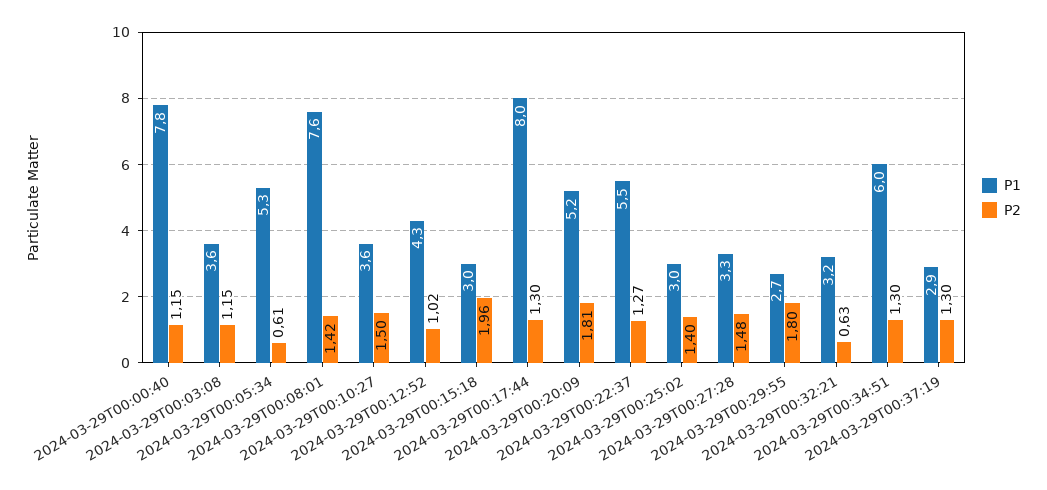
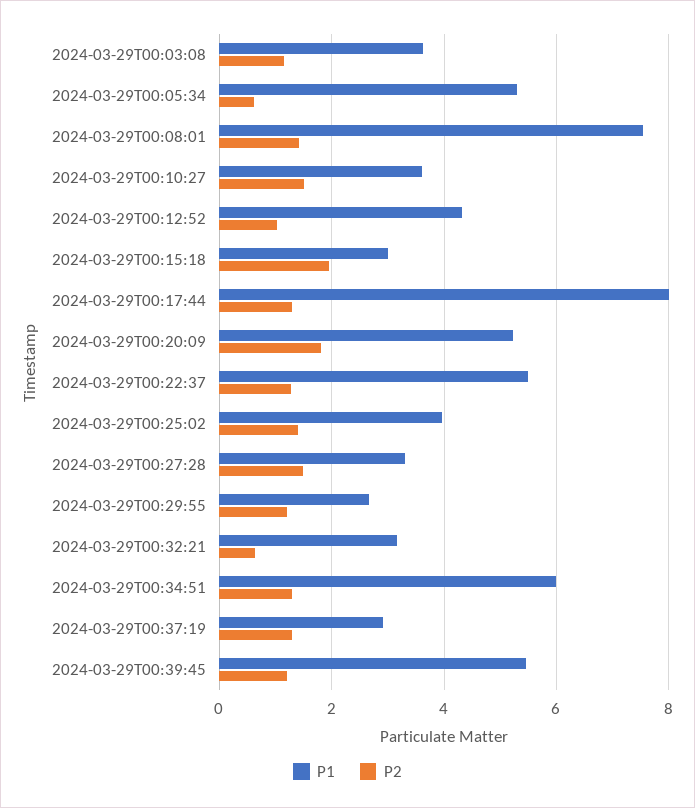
P1, 2024-03-29T00:00:40: 7.8 -> none
P2, 2024-03-29T00:00:40: 1.15 -> none
P1, 2024-03-29T00:25:02: 3 -> 4
P2, 2024-03-29T00:29:55: 1.8 -> 1.2
P1, 2024-03-29T00:39:45: none -> 5.4
P2, 2024-03-29T00:39:45: none -> 1.2

